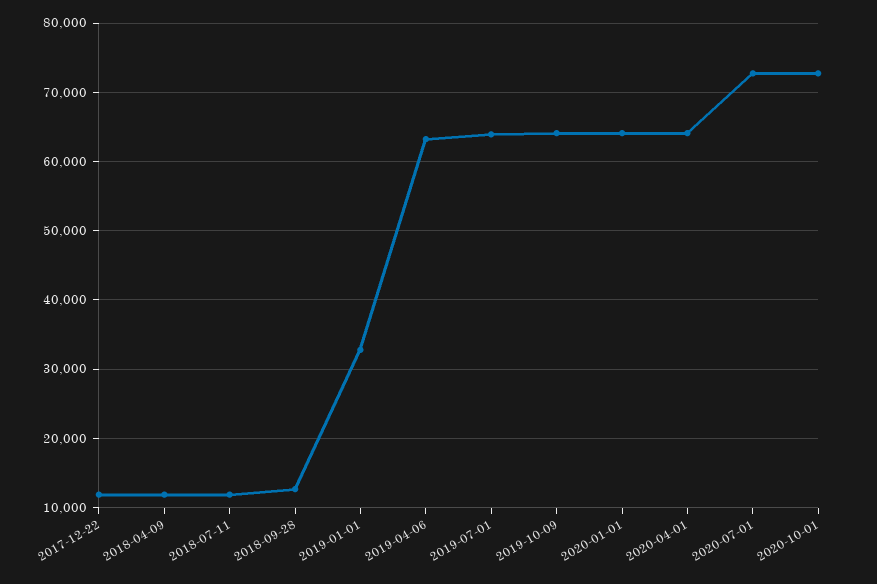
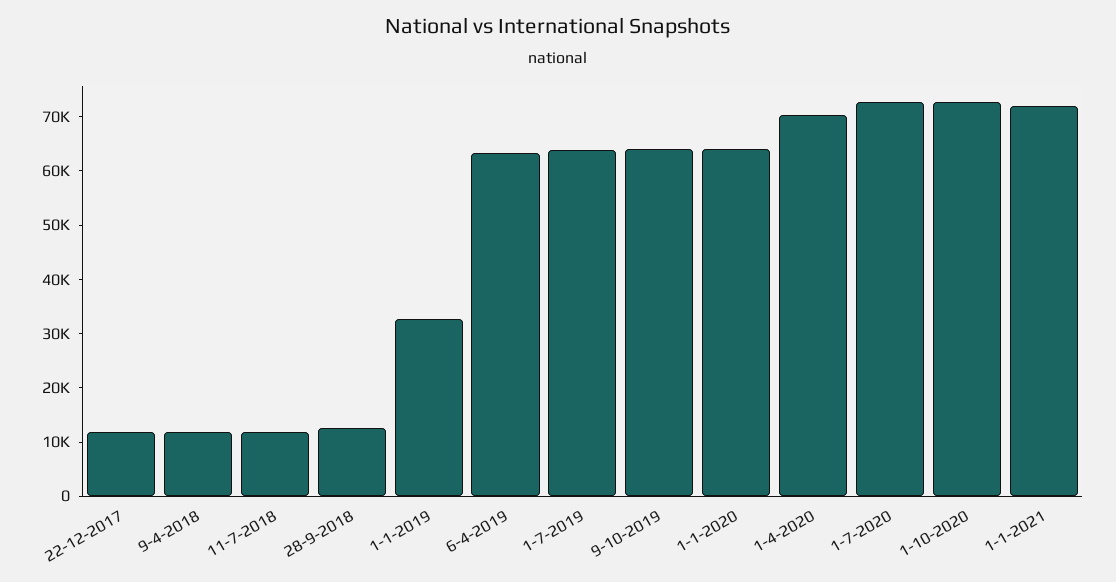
2020-04-01: 64000 -> 70000
1-1-2021: none -> 72000

